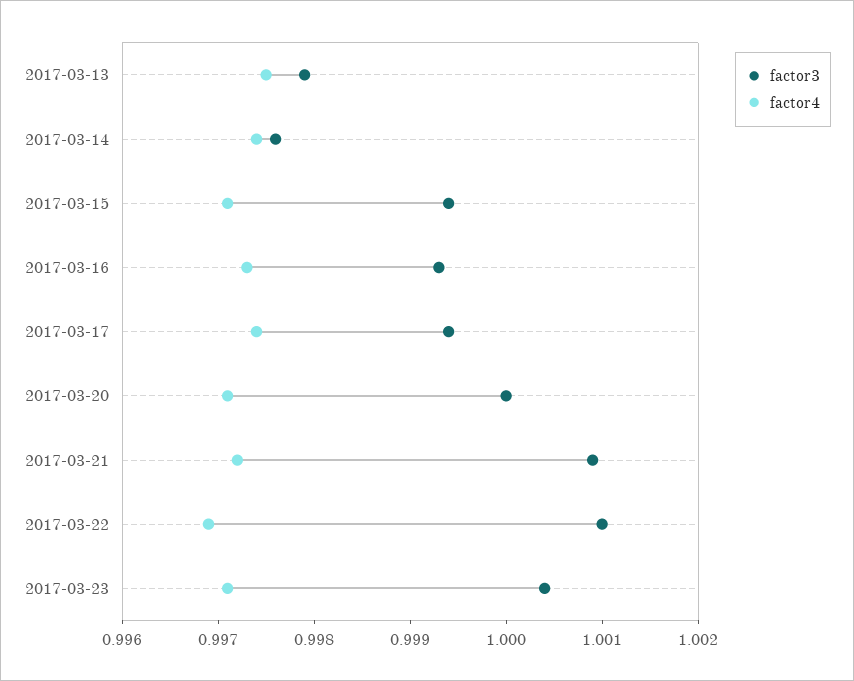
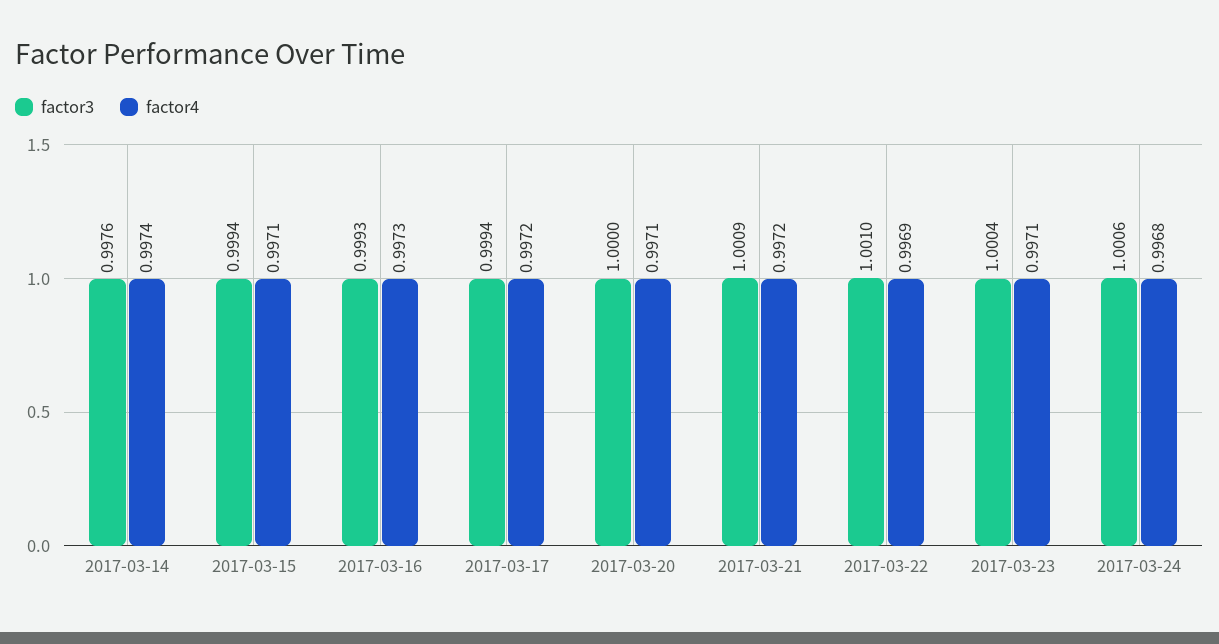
factor3, 2017-03-13: 0.9979 -> none
factor4, 2017-03-13: 0.9975 -> none
factor4, 2017-03-17: 0.9974 -> 0.9972
factor3, 2017-03-24: none -> 1.0006
factor4, 2017-03-24: none -> 0.9968

